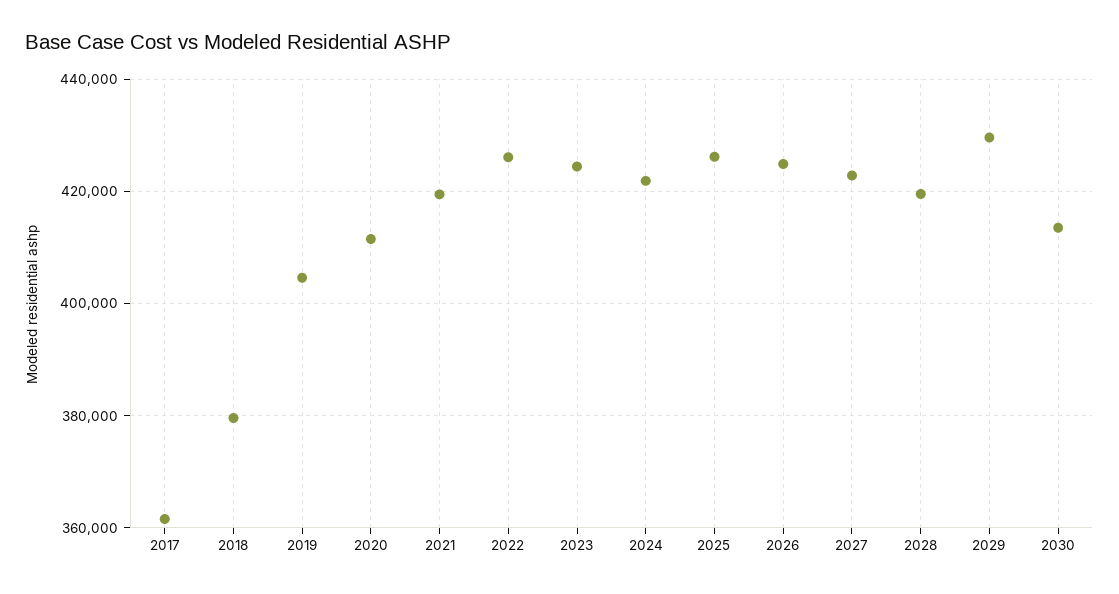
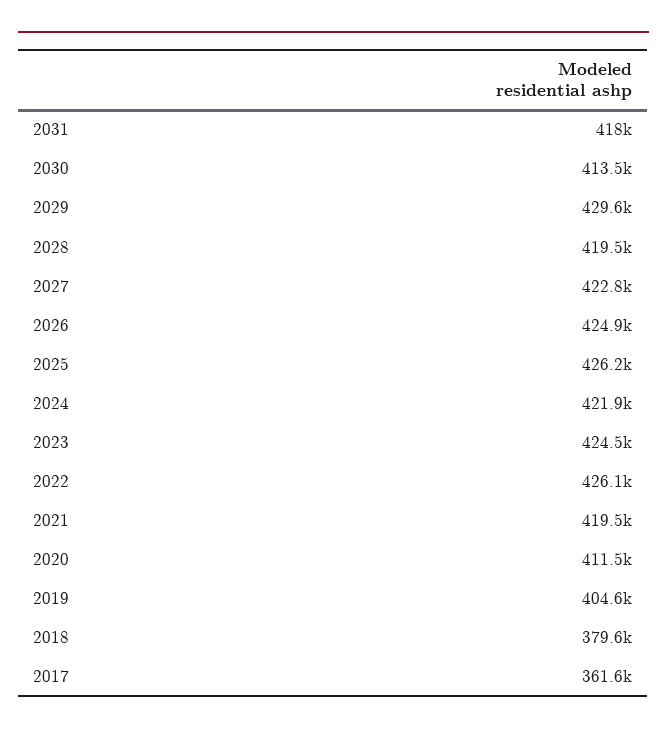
2031: none -> 418000

